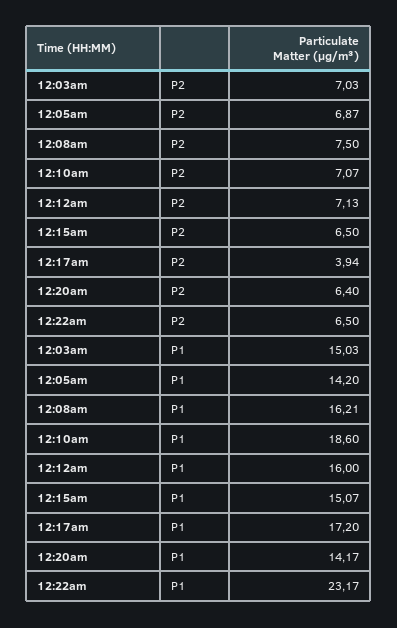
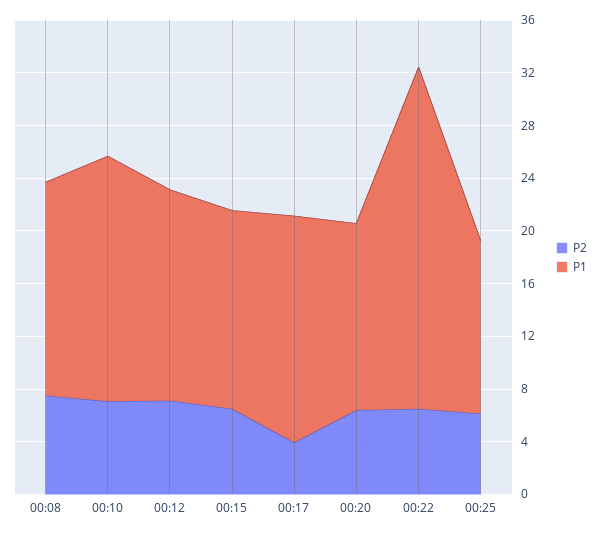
P2, 12:03am: 7.03 -> none
P2, 12:05am: 6.87 -> none
P1, 12:03am: 15.03 -> none
P1, 12:05am: 14.2 -> none
P1, 12:22am: 23.17 -> 26
P2, 00:25: none -> 6
P1, 00:25: none -> 13

